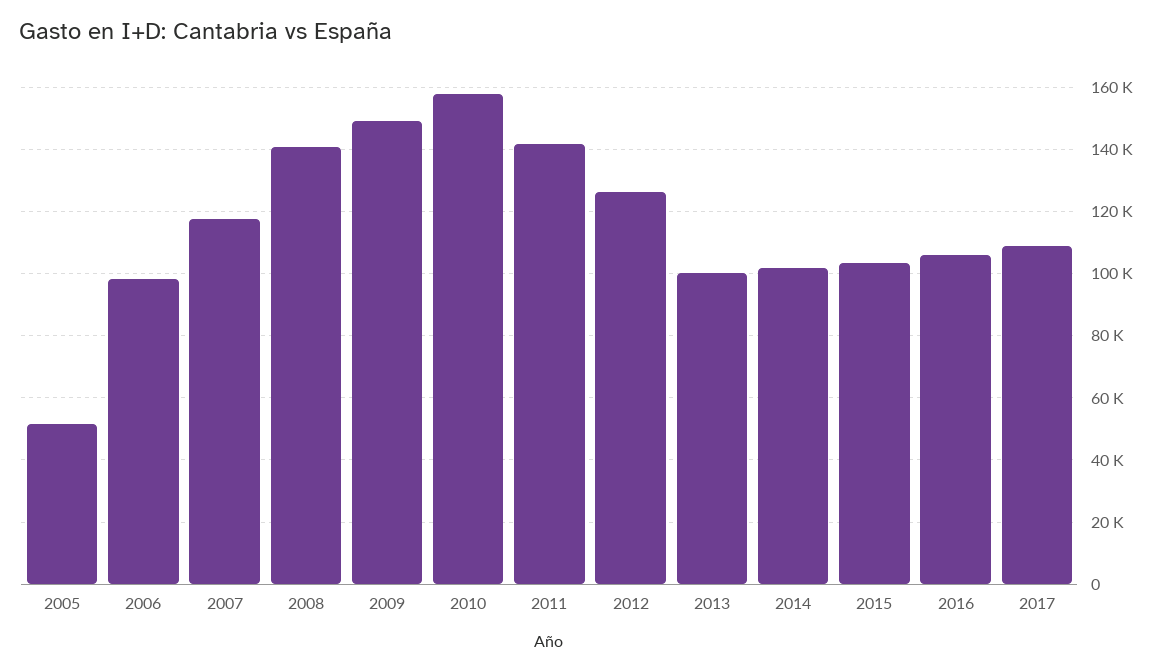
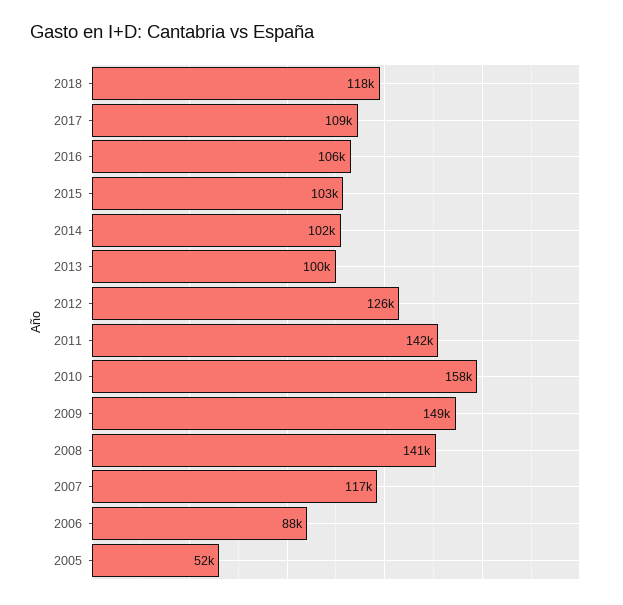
2006: 98000 -> 88000
2018: none -> 118000

